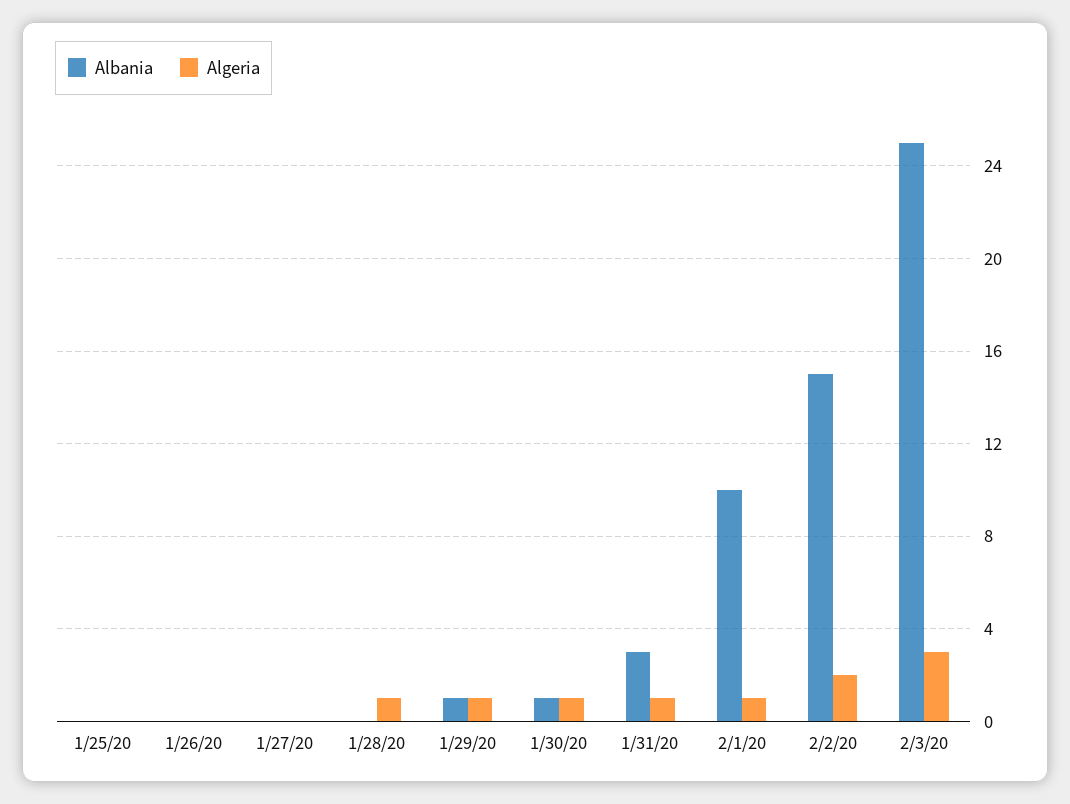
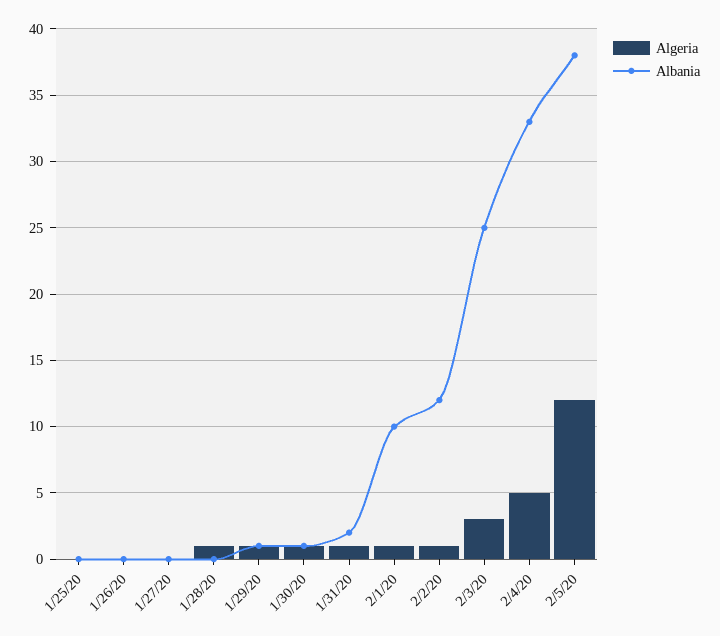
Albania, 1/31/20: 3 -> 2
Albania, 2/2/20: 15 -> 12
Algeria, 2/2/20: 2 -> 1
Algeria, 2/4/20: none -> 5
Albania, 2/4/20: none -> 33
Algeria, 2/5/20: none -> 12
Albania, 2/5/20: none -> 38

